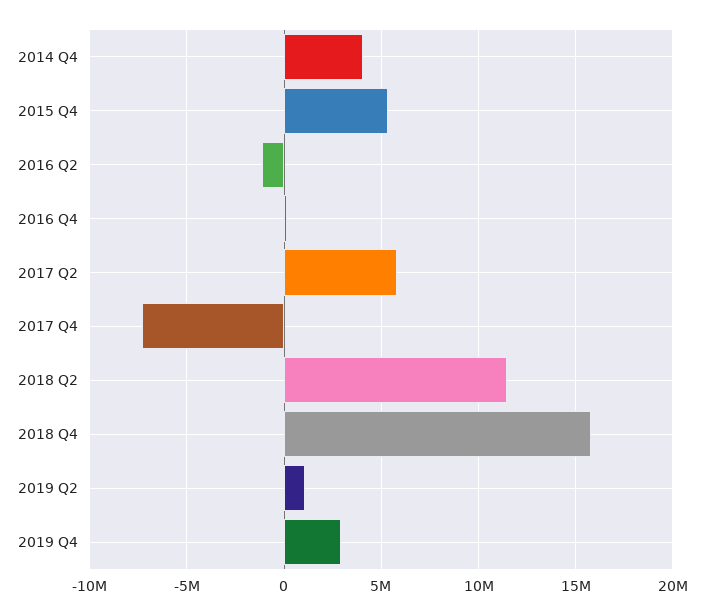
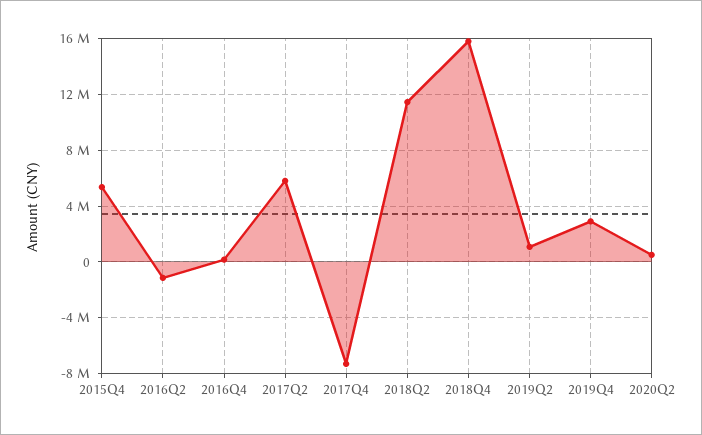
2014 Q4: 4000000 -> none
2020Q2: none -> 500000

